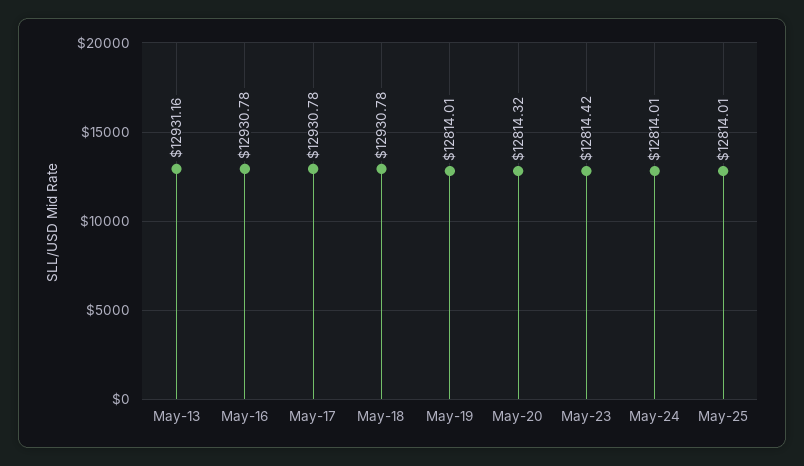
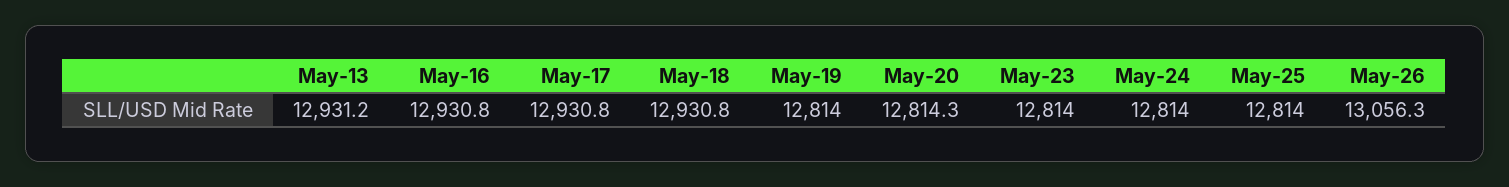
May-23: 12814.42 -> 12814
May-26: none -> 13056.3

